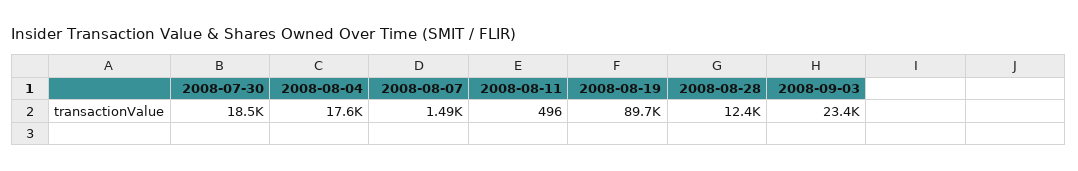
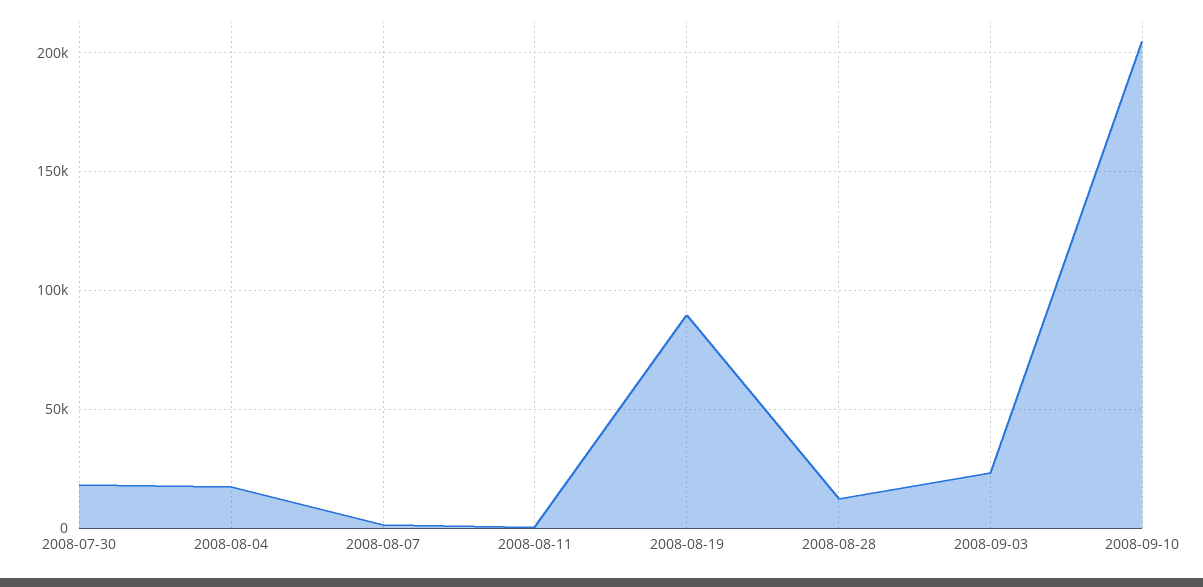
2008-09-10: none -> 205000

